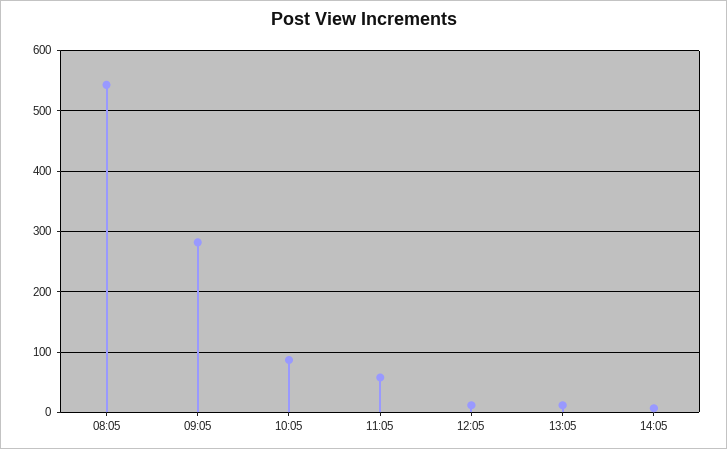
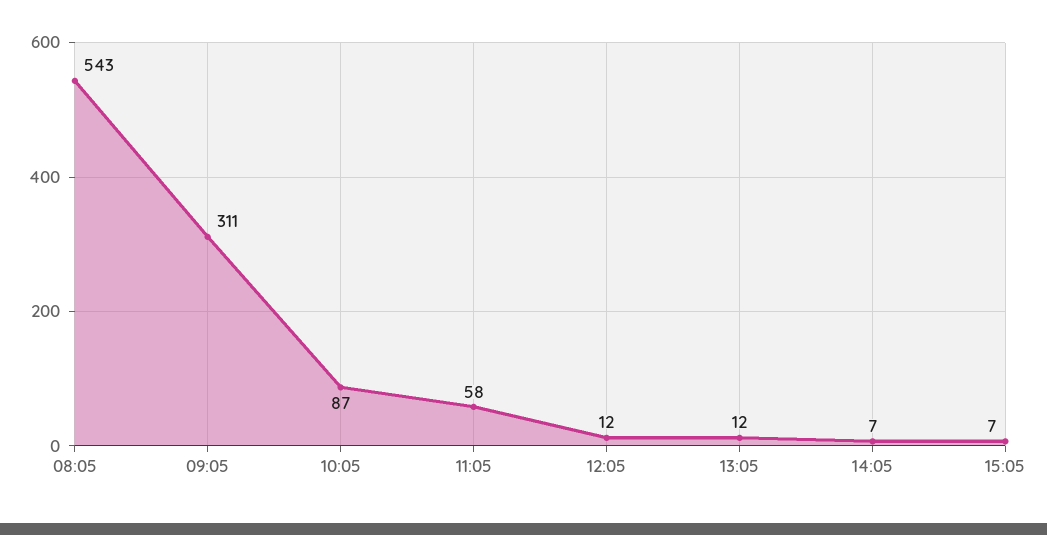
09:05: 280 -> 311
15:05: none -> 7

